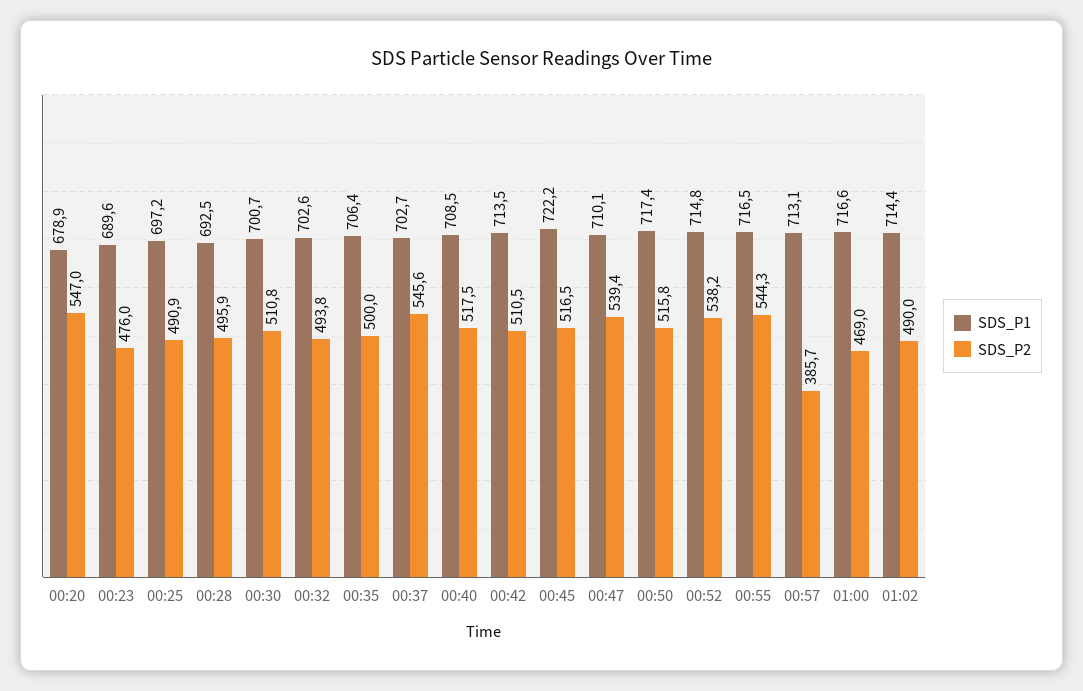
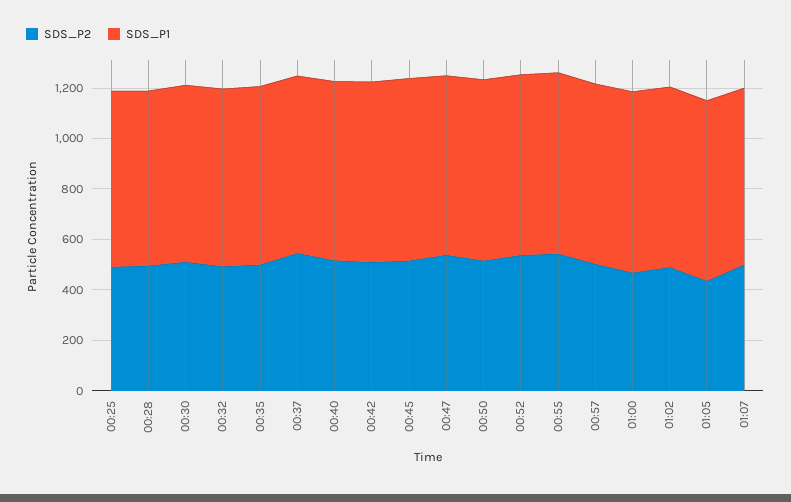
SDS_P1, 00:20: 678.9 -> none
SDS_P2, 00:20: 547 -> none
SDS_P1, 00:23: 689.6 -> none
SDS_P2, 00:23: 476 -> none
SDS_P2, 00:57: 385.7 -> 500
SDS_P2, 01:05: none -> 450
SDS_P1, 01:05: none -> 700
SDS_P2, 01:07: none -> 500
SDS_P1, 01:07: none -> 700

